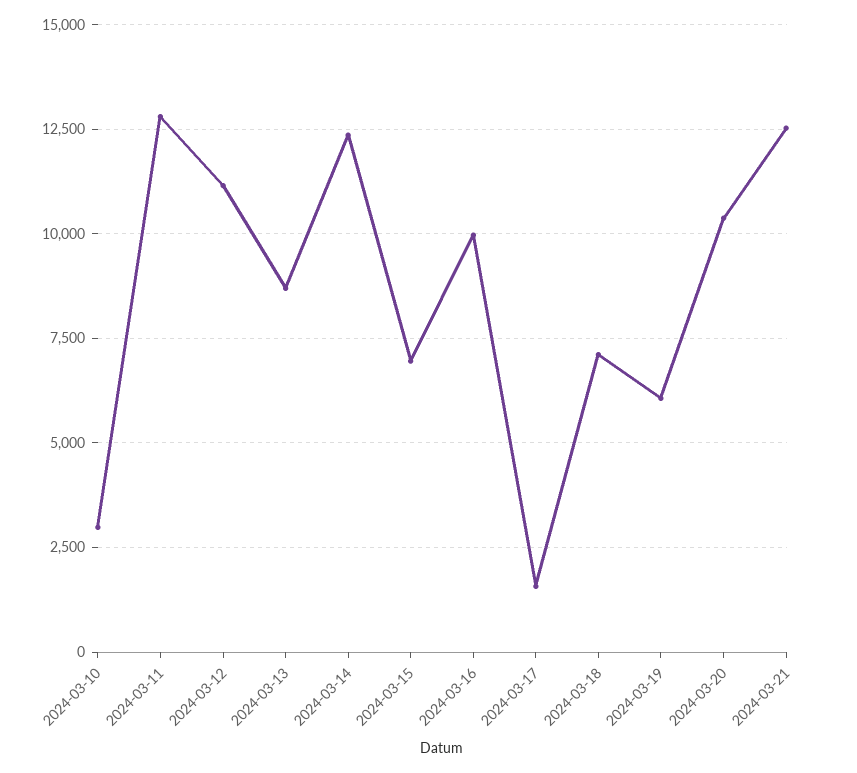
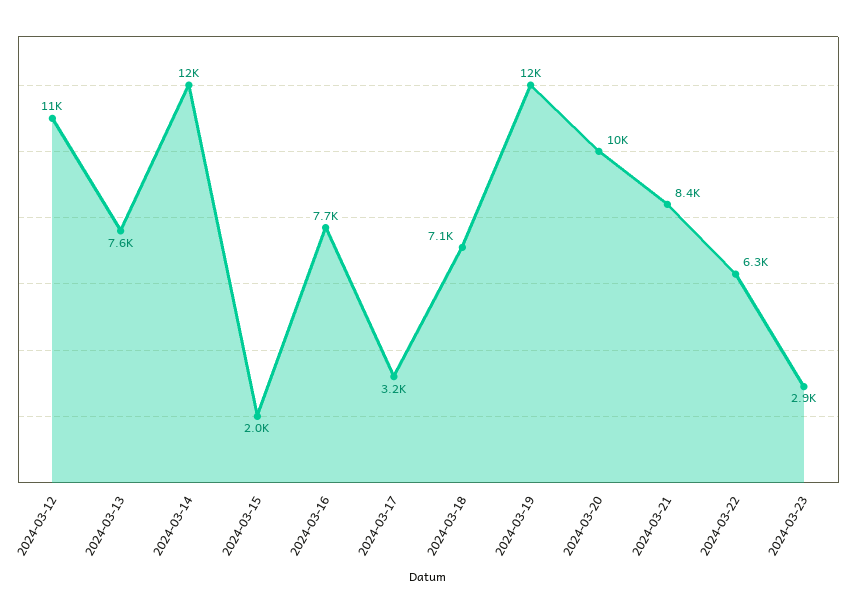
2024-03-10: 3000 -> none
2024-03-11: 12750 -> none
2024-03-13: 8750 -> 7600
2024-03-15: 7000 -> 2000
2024-03-16: 10000 -> 7700
2024-03-17: 1500 -> 3200
2024-03-19: 6000 -> 12000
2024-03-21: 12500 -> 8400
2024-03-22: none -> 6300
2024-03-23: none -> 2900

